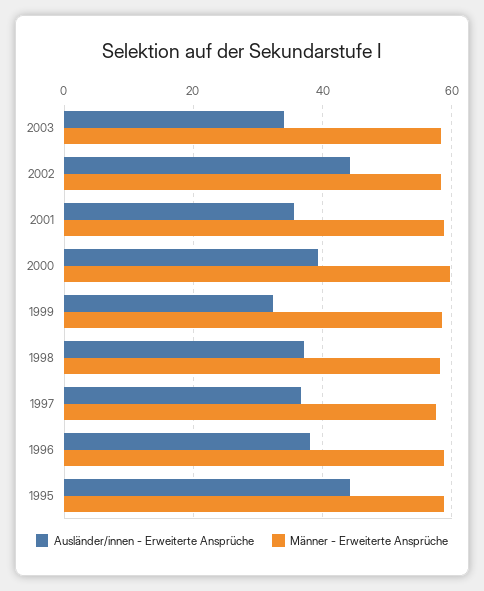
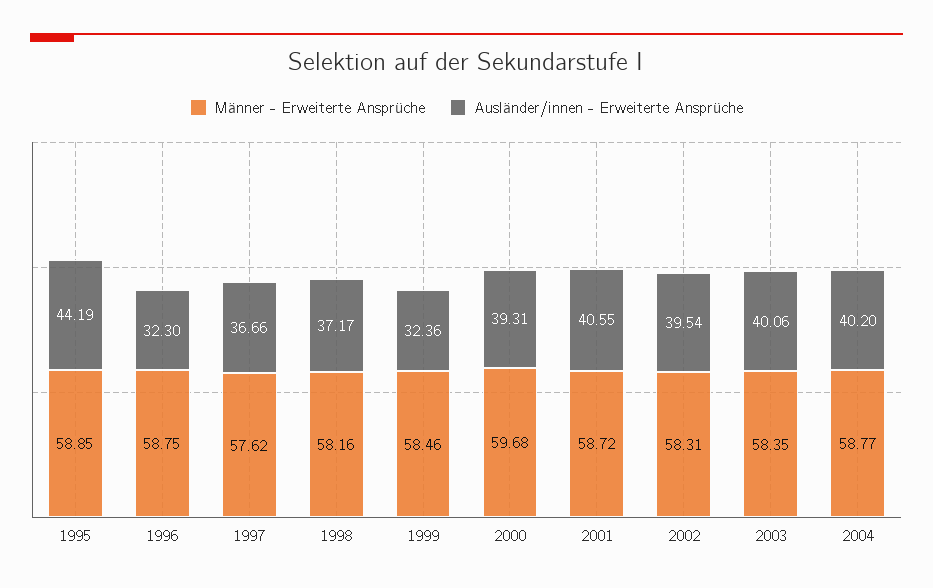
Ausländer/innen - Erweiterte Ansprüche, 2003: 34 -> 40.06
Ausländer/innen - Erweiterte Ansprüche, 2002: 44 -> 39.54
Ausländer/innen - Erweiterte Ansprüche, 2001: 36 -> 40.55
Ausländer/innen - Erweiterte Ansprüche, 1996: 38 -> 32.3
Männer - Erweiterte Ansprüche, 2004: none -> 58.77
Ausländer/innen - Erweiterte Ansprüche, 2004: none -> 40.2

